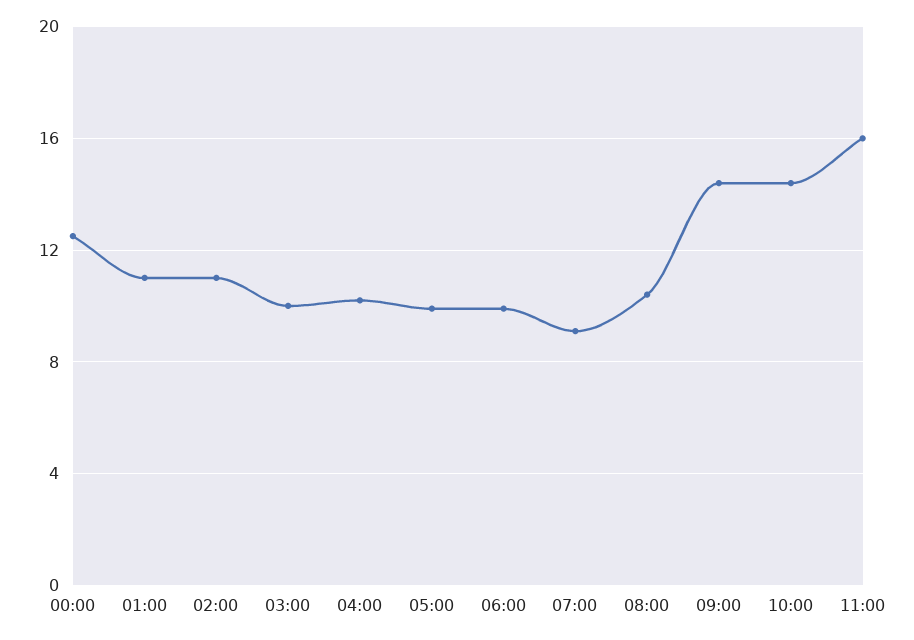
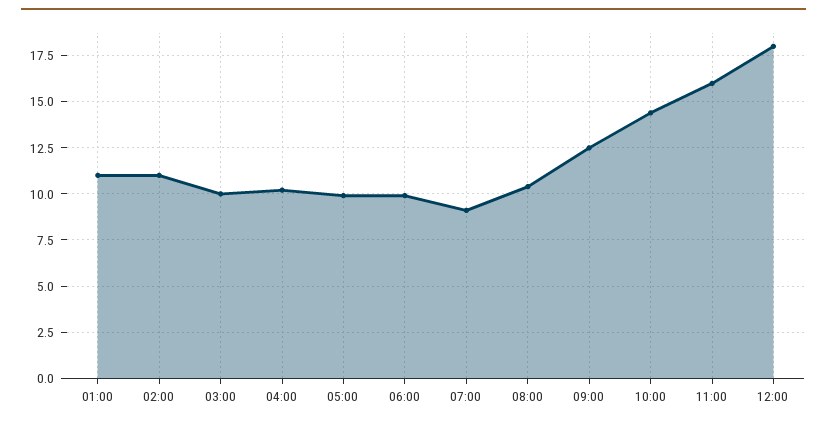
00:00: 12.5 -> none
09:00: 14.5 -> 12.5
12:00: none -> 18

